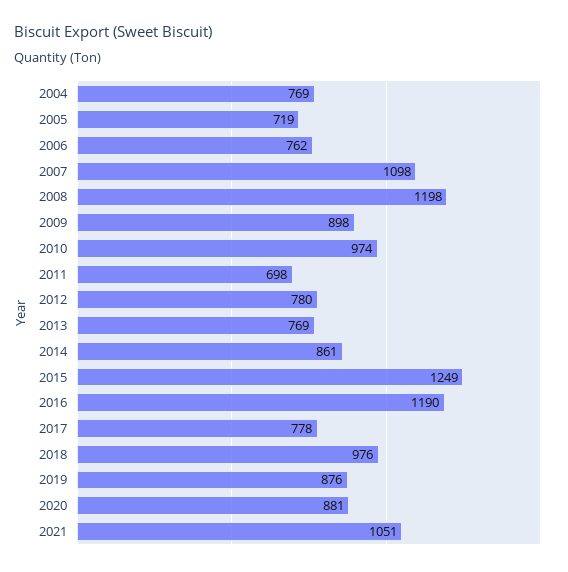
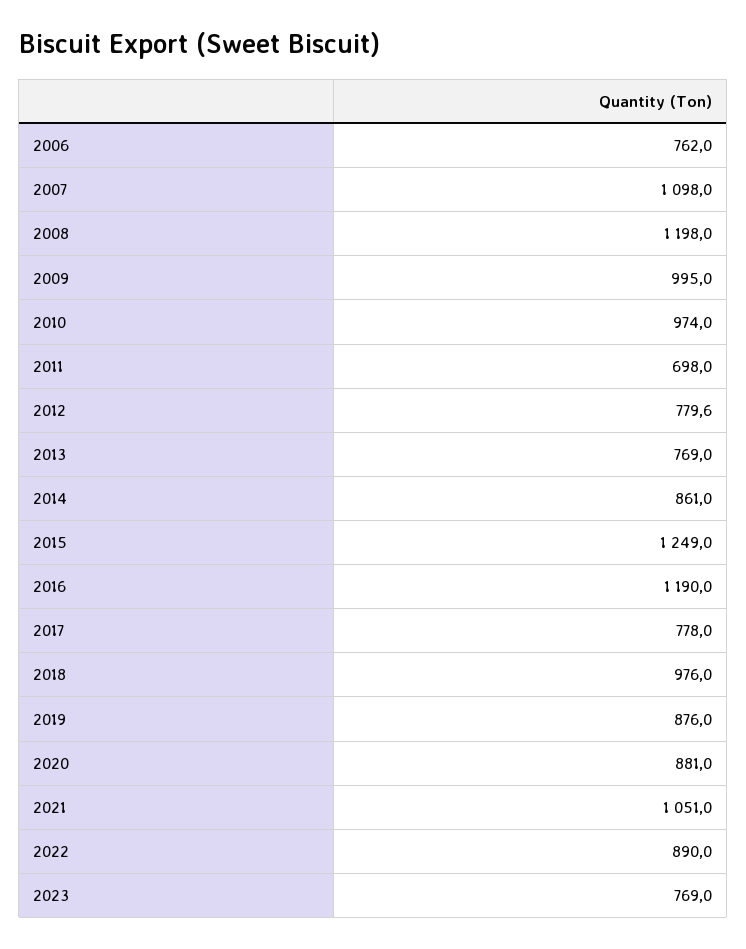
2004: 769 -> none
2005: 719 -> none
2009: 898 -> 995
2022: none -> 890
2023: none -> 769

